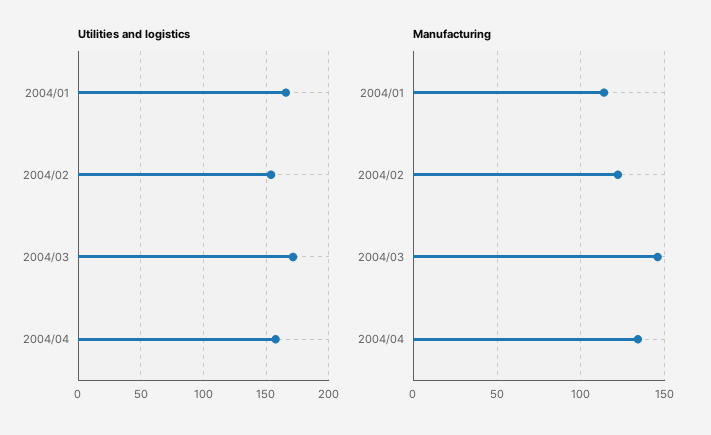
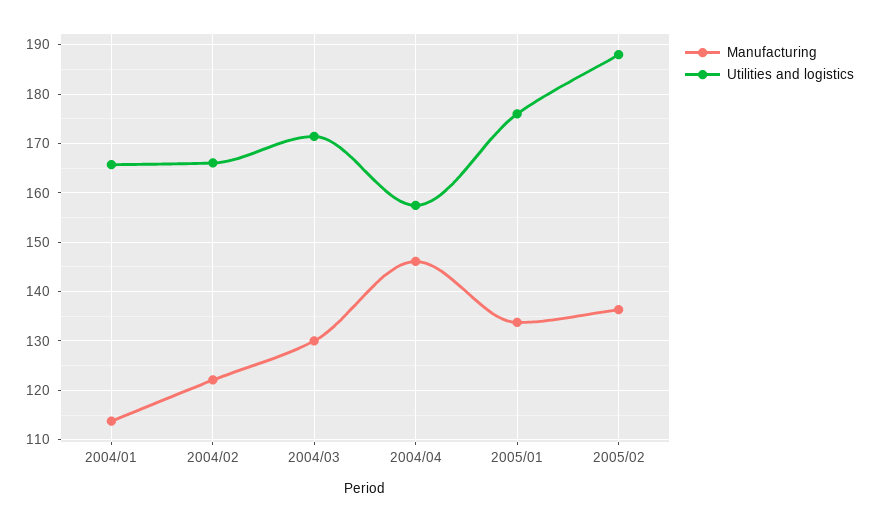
Utilities and logistics, 2004/02: 155 -> 166
Manufacturing, 2004/03: 145 -> 130
Manufacturing, 2004/04: 135 -> 146
Manufacturing, 2005/01: none -> 134
Utilities and logistics, 2005/01: none -> 176
Manufacturing, 2005/02: none -> 136
Utilities and logistics, 2005/02: none -> 188

